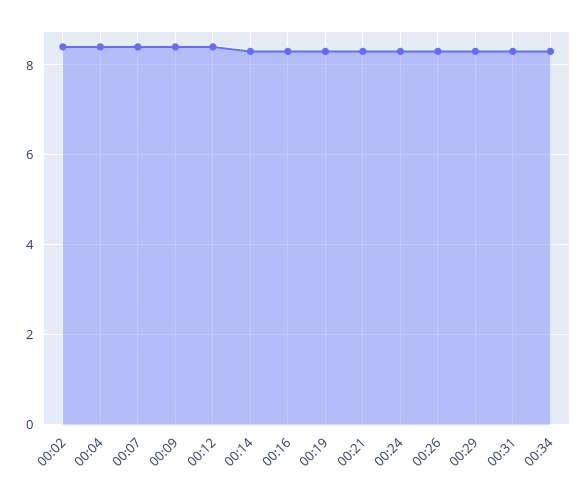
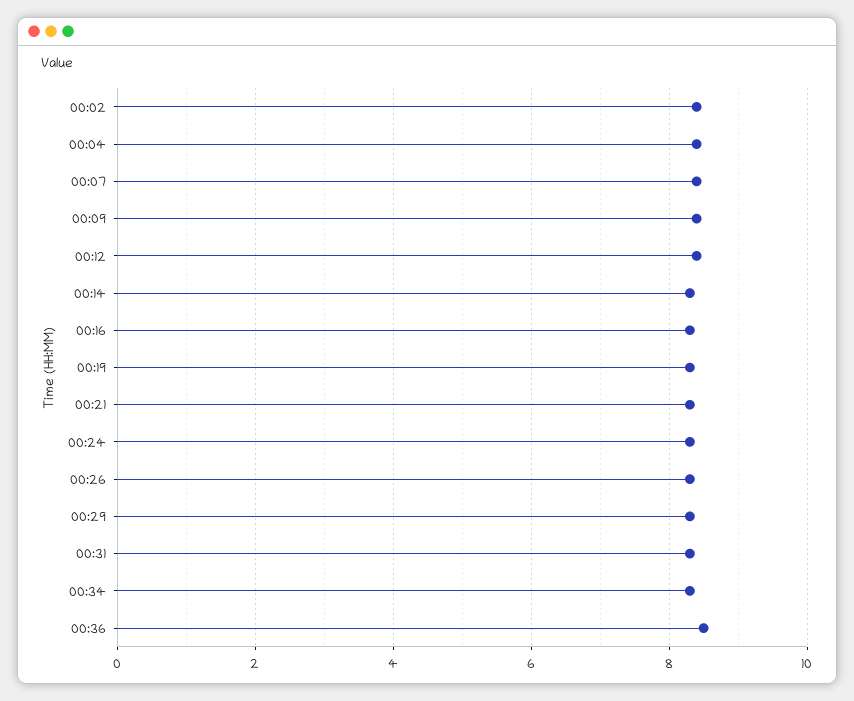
00:36: none -> 8.5

